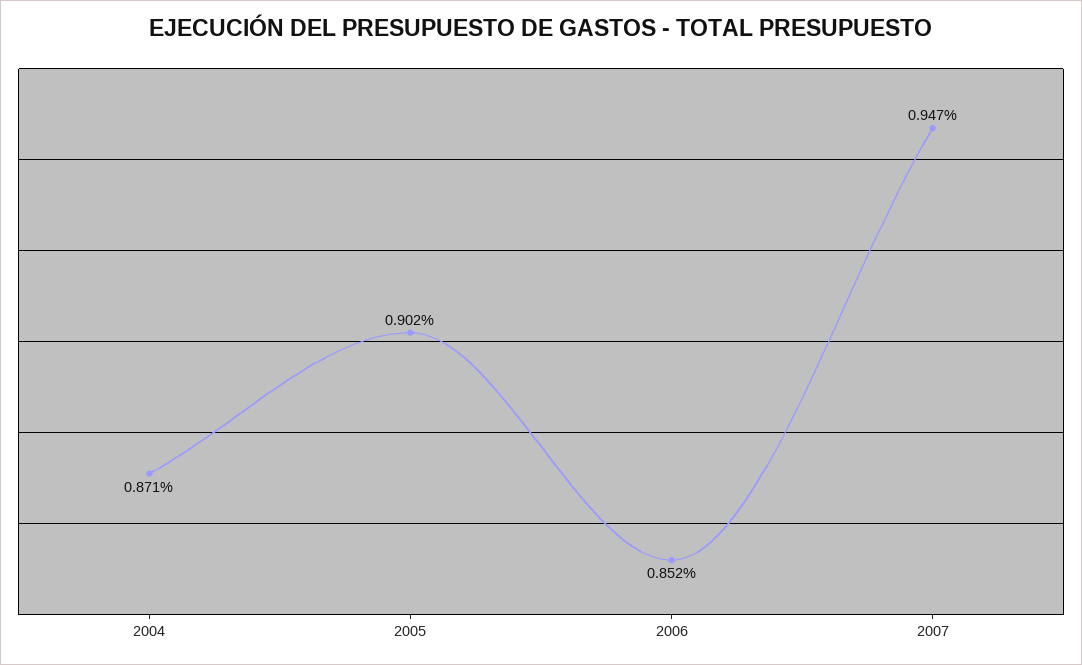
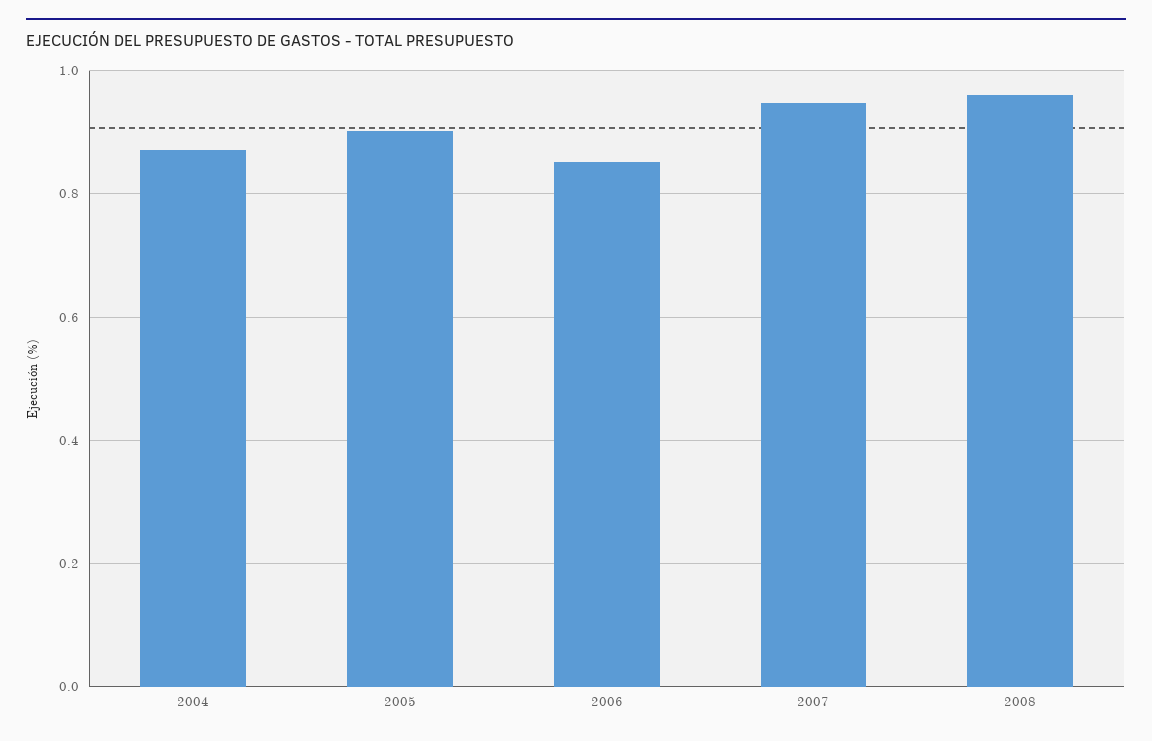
2008: none -> 0.96

